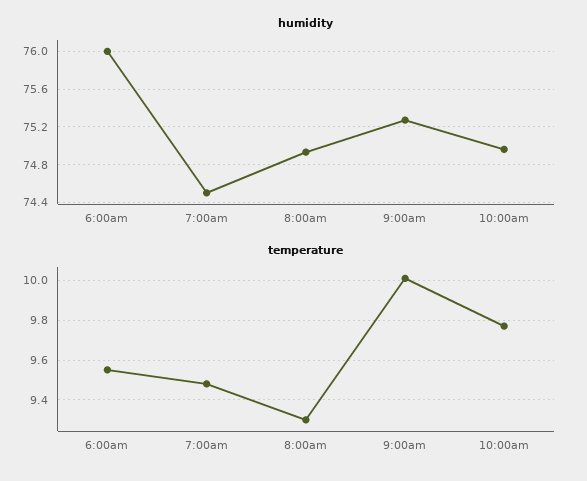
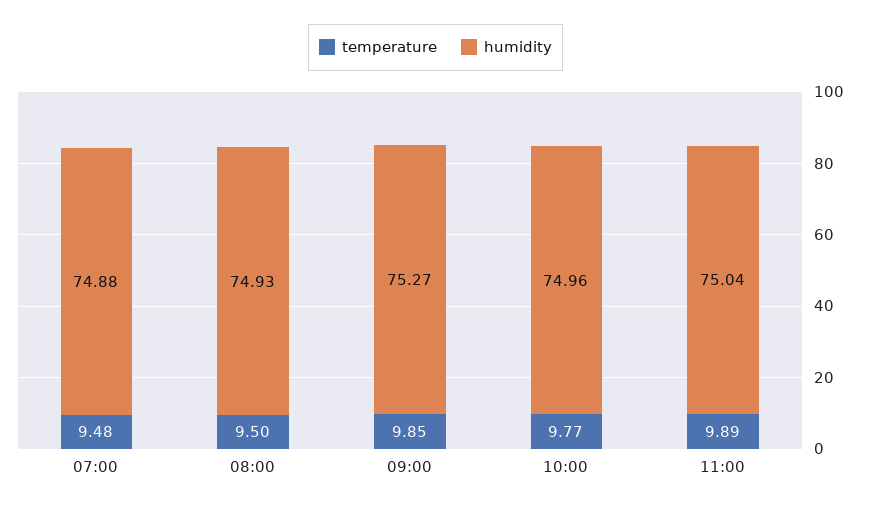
humidity, 6:00am: 76 -> none
humidity, 7:00am: 74.5 -> 74.88
temperature, 6:00am: 9.55 -> none
temperature, 8:00am: 9.3 -> 9.5
temperature, 9:00am: 10 -> 9.85
temperature, 11:00: none -> 9.89
humidity, 11:00: none -> 75.04

